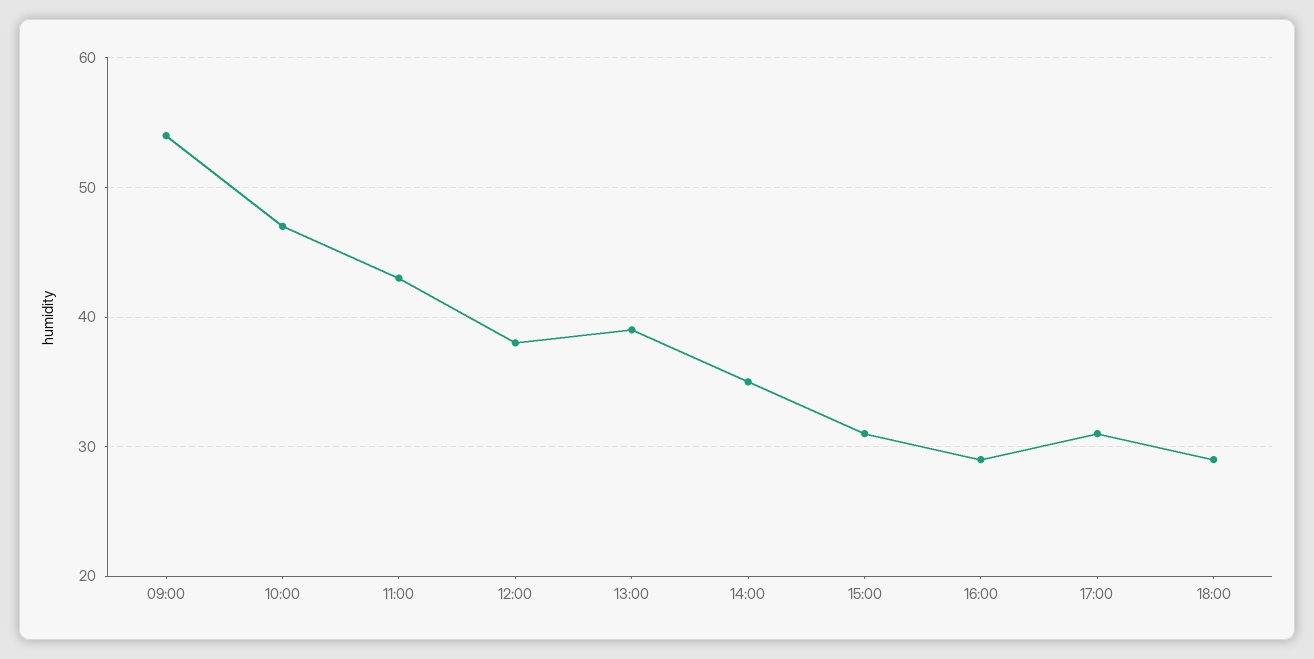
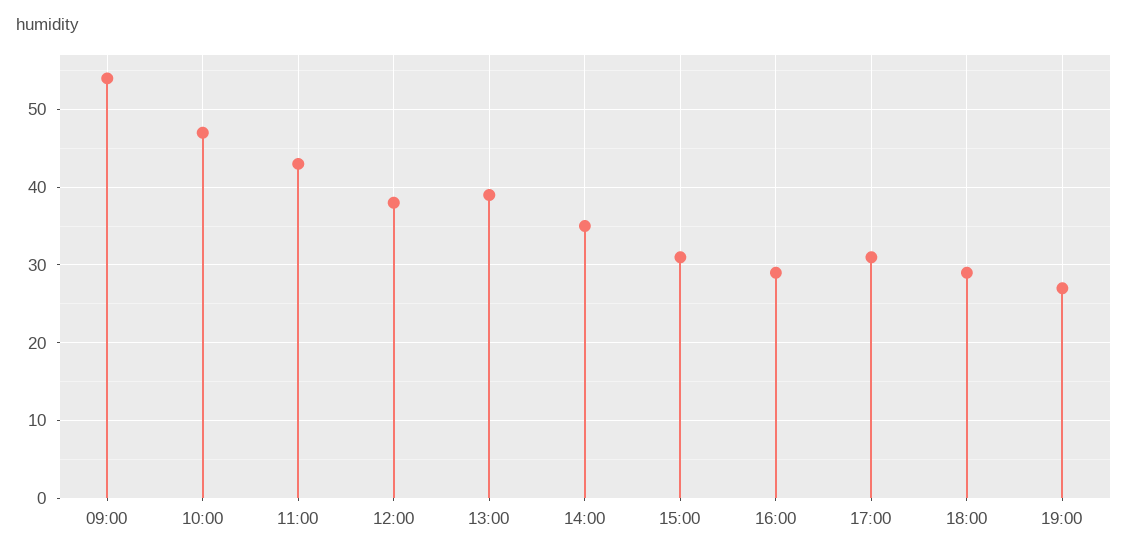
19:00: none -> 27

